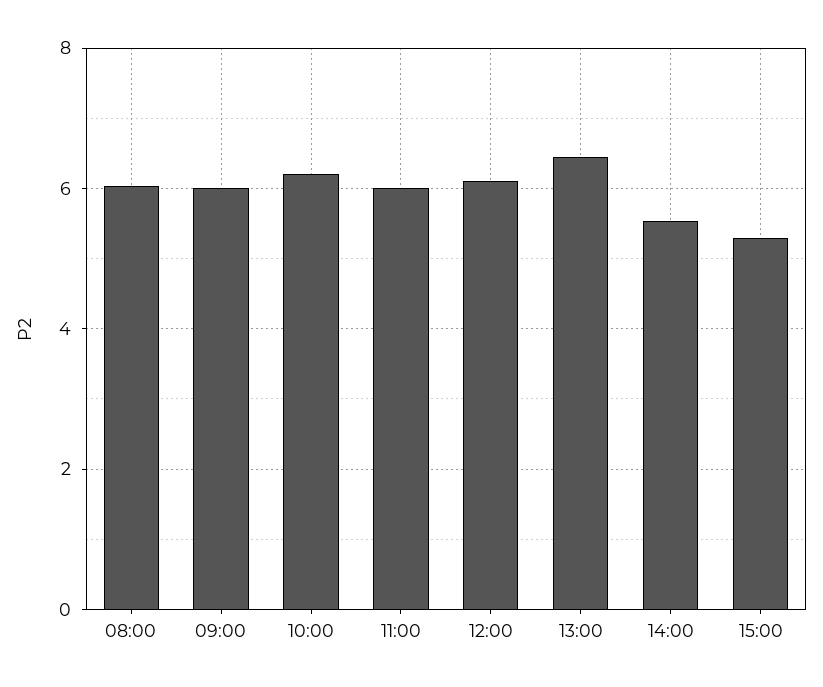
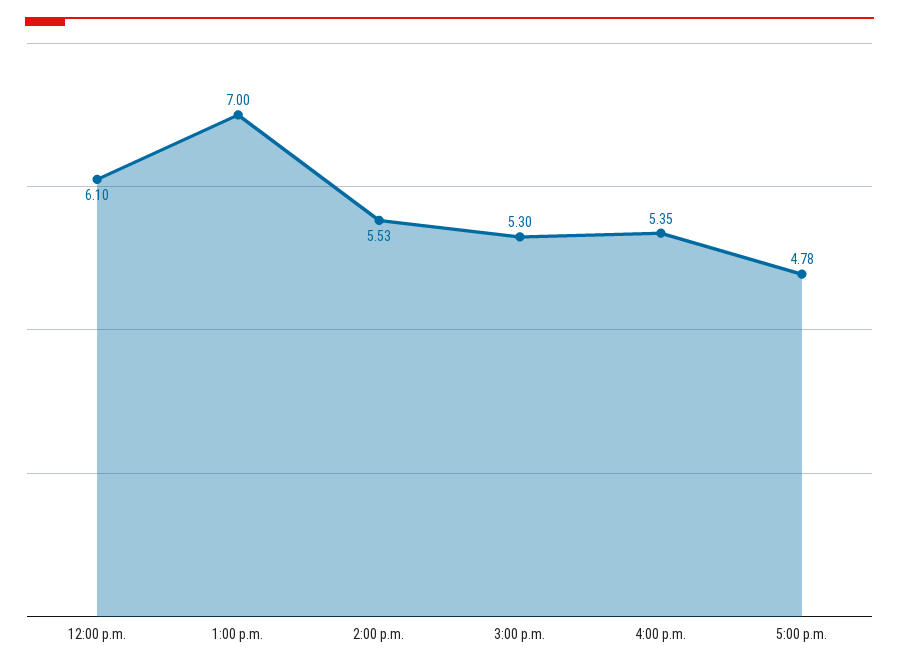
08:00: 6 -> none
09:00: 6 -> none
10:00: 6.2 -> none
11:00: 6 -> none
13:00: 6.4 -> 7
4:00 p.m.: none -> 5.35
5:00 p.m.: none -> 4.78

